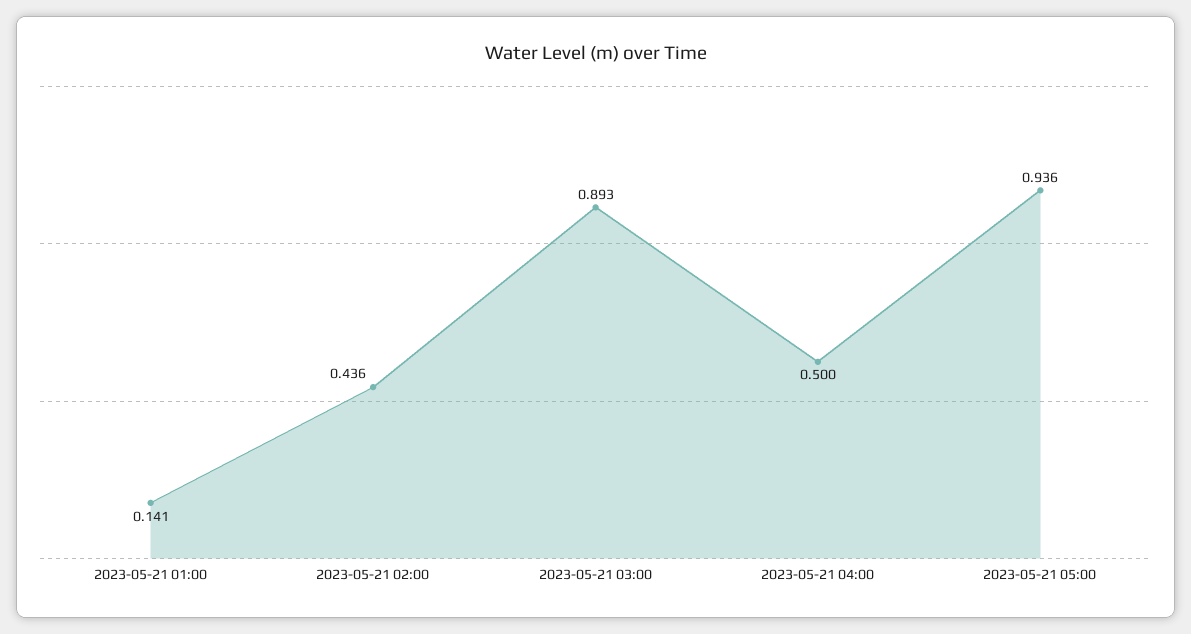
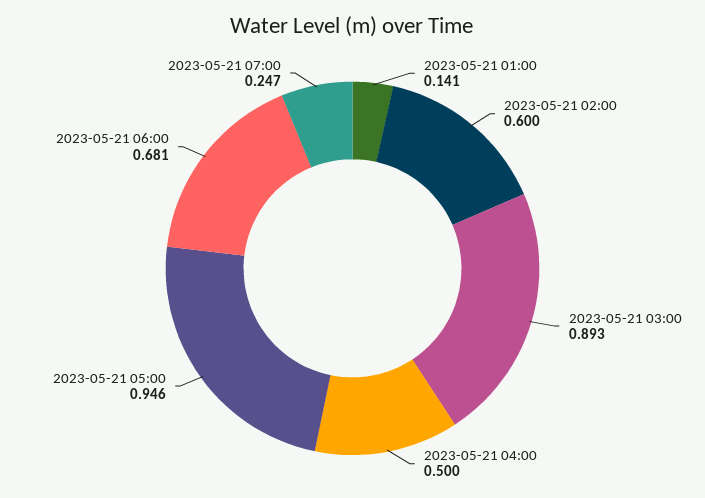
2023-05-21 02:00: 0.436 -> 0.6
2023-05-21 05:00: 0.936 -> 0.946
2023-05-21 06:00: none -> 0.681
2023-05-21 07:00: none -> 0.247

